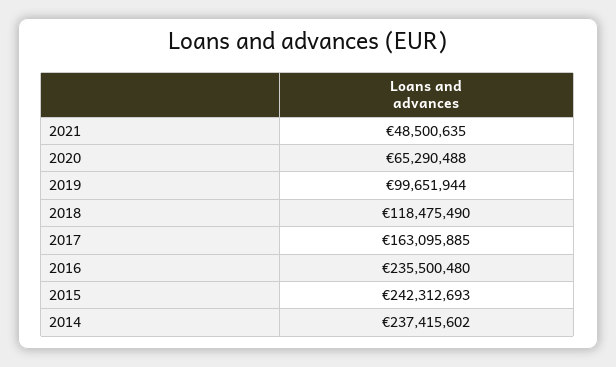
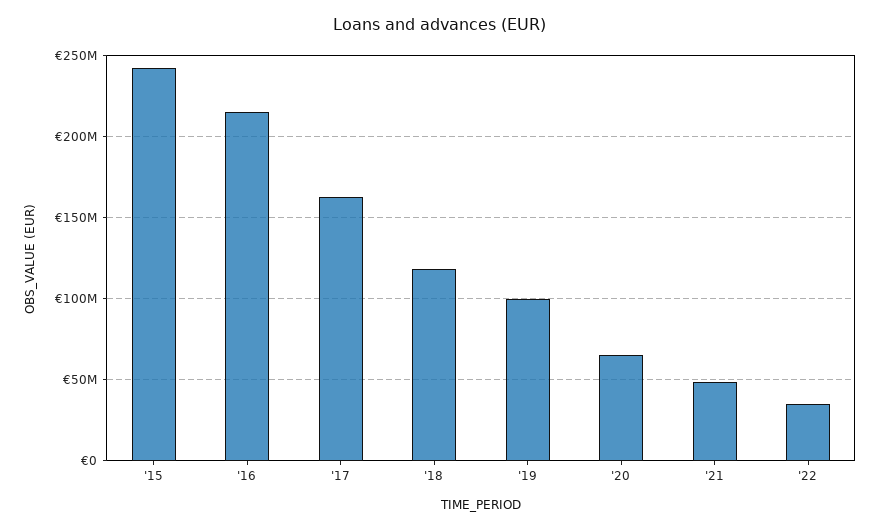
2016: 235500480 -> 215000000
2014: 237415602 -> none
'22: none -> 35000000

